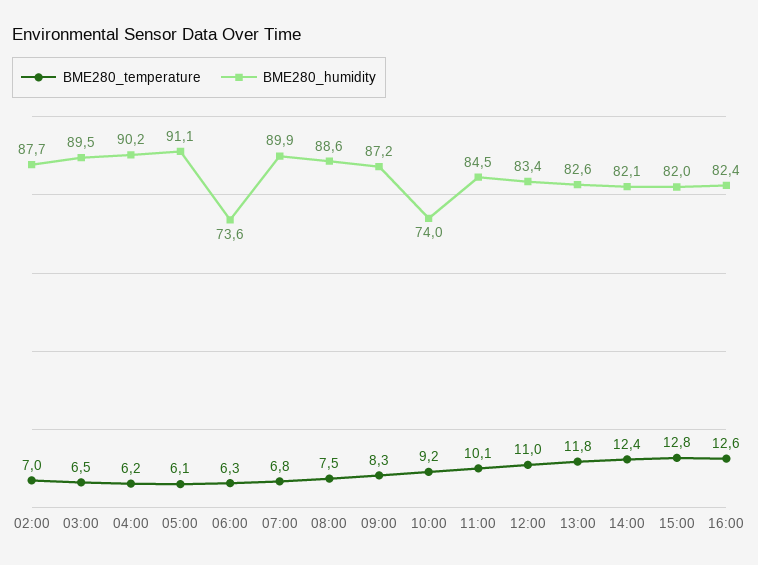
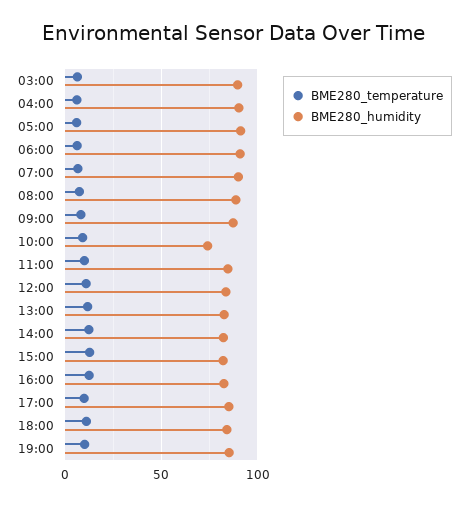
BME280_temperature, 02:00: 7 -> none
BME280_humidity, 02:00: 87.7 -> none
BME280_humidity, 06:00: 73.6 -> 90
BME280_temperature, 17:00: none -> 10
BME280_humidity, 17:00: none -> 85
BME280_temperature, 18:00: none -> 10
BME280_humidity, 18:00: none -> 85
BME280_temperature, 19:00: none -> 10
BME280_humidity, 19:00: none -> 85

